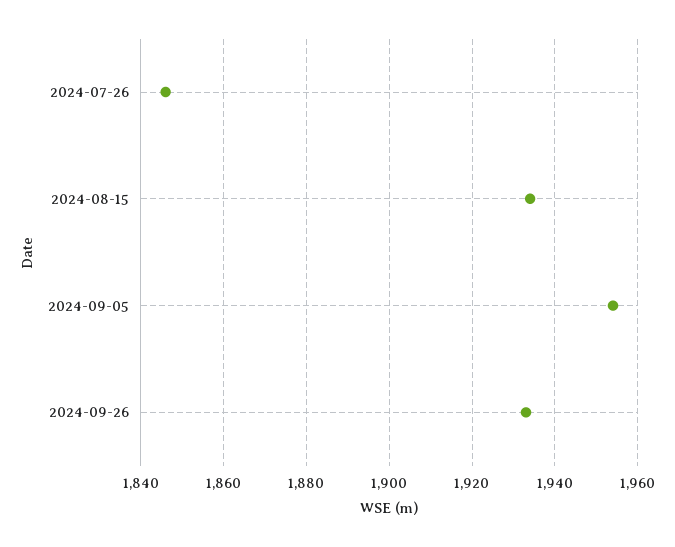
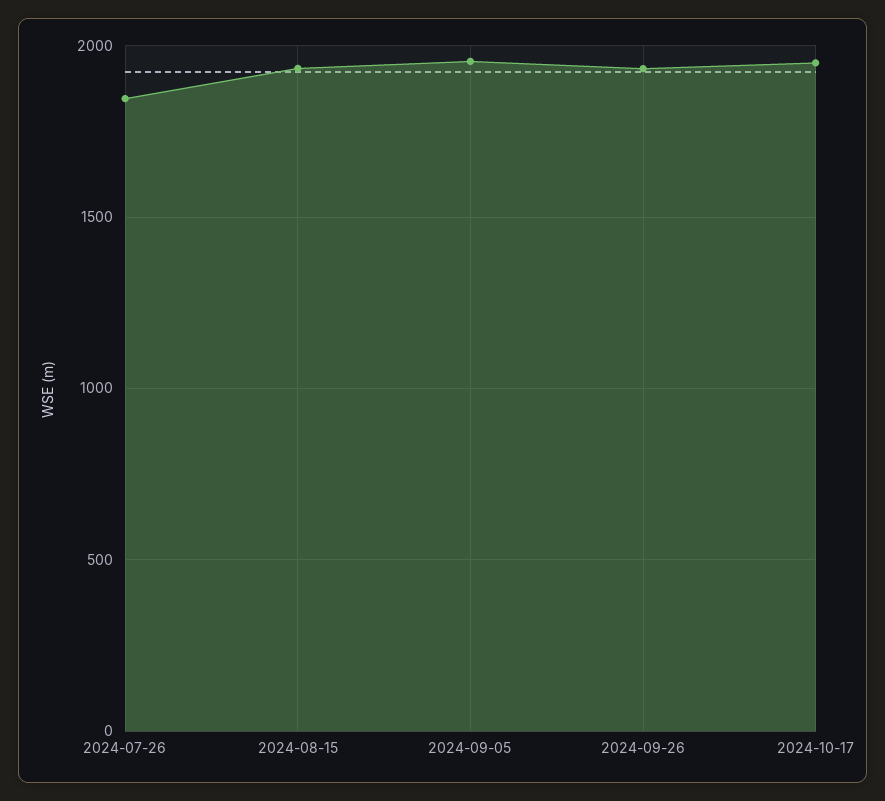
2024-10-17: none -> 1950

